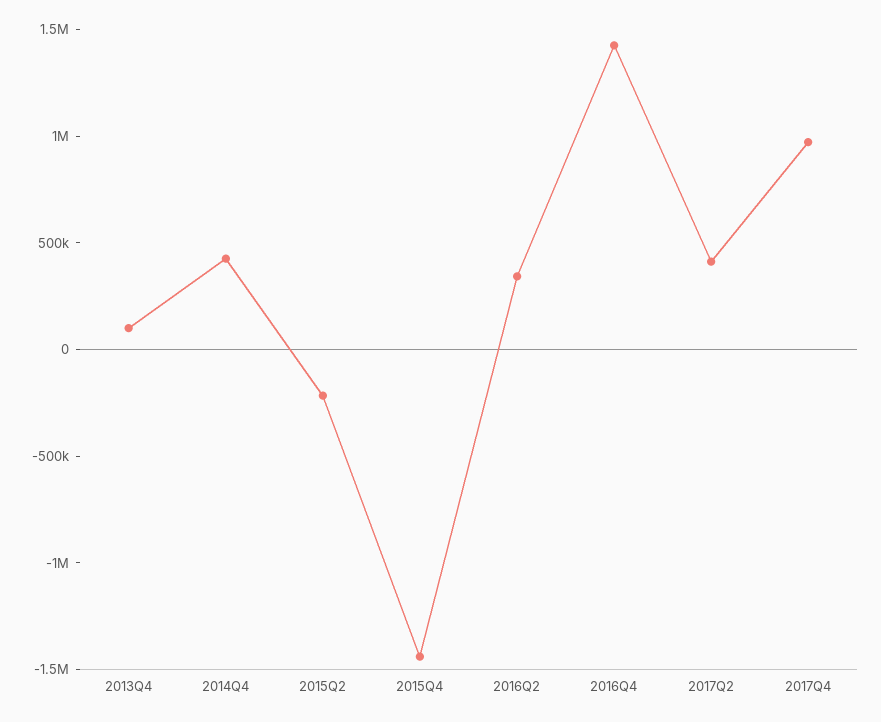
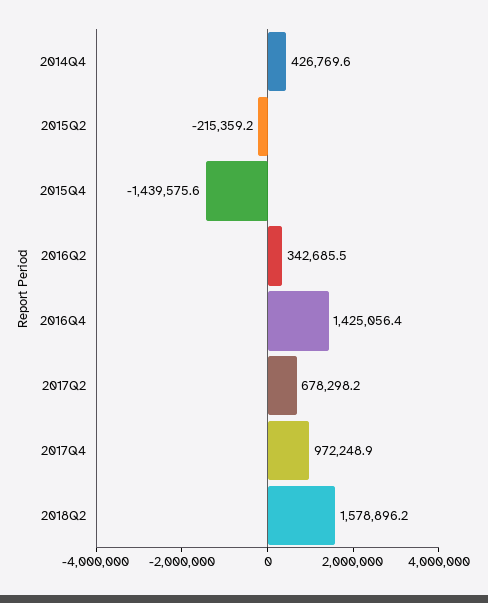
2013Q4: 100000 -> none
2017Q2: 400000 -> 678298.2
2018Q2: none -> 1578896.2

